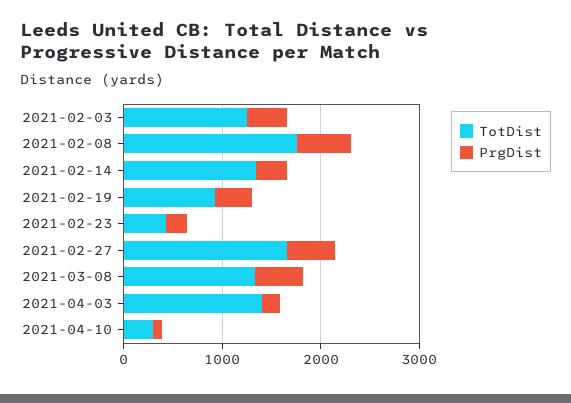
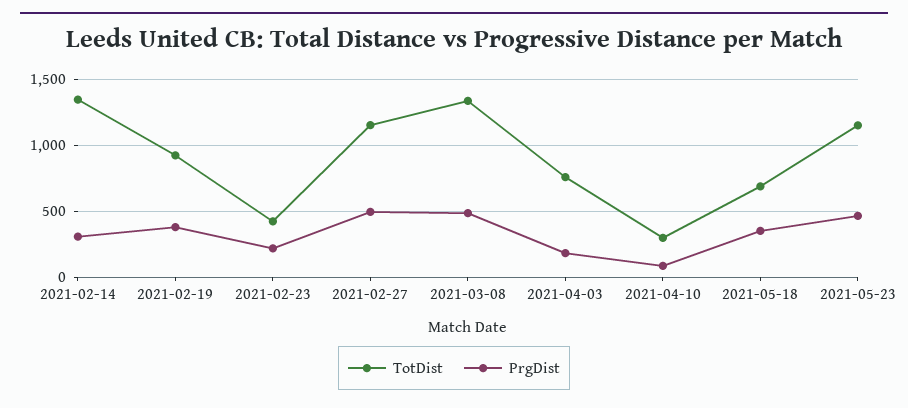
TotDist, 2021-02-03: 1200 -> none
PrgDist, 2021-02-03: 400 -> none
TotDist, 2021-02-08: 1800 -> none
PrgDist, 2021-02-08: 600 -> none
TotDist, 2021-02-27: 1600 -> 1150
TotDist, 2021-04-03: 1400 -> 750
TotDist, 2021-05-18: none -> 700
PrgDist, 2021-05-18: none -> 350
TotDist, 2021-05-23: none -> 1150
PrgDist, 2021-05-23: none -> 450

